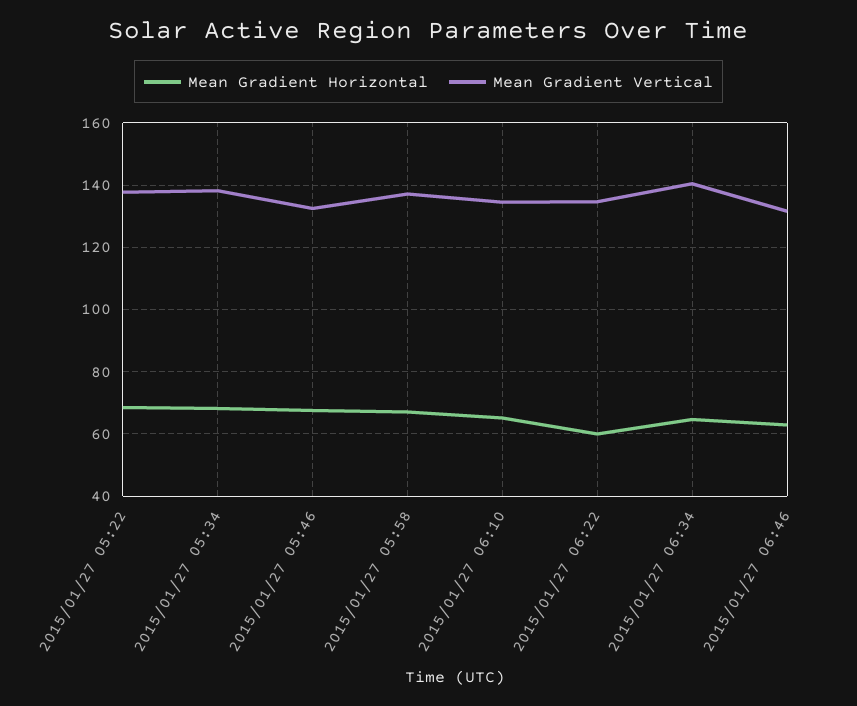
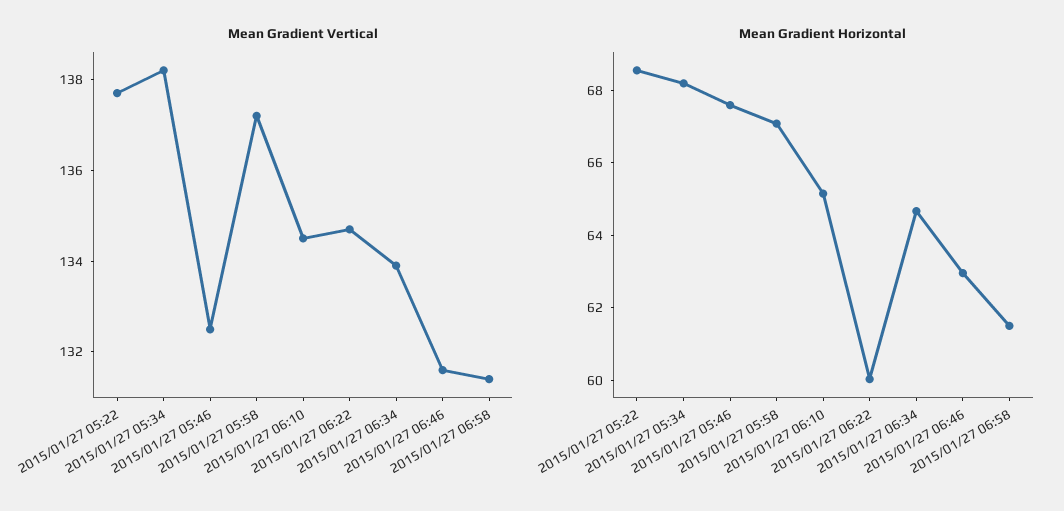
Mean Gradient Vertical, 2015/01/27 06:34: 140 -> 134
Mean Gradient Vertical, 2015/01/27 06:58: none -> 131.5
Mean Gradient Horizontal, 2015/01/27 06:58: none -> 61.5

